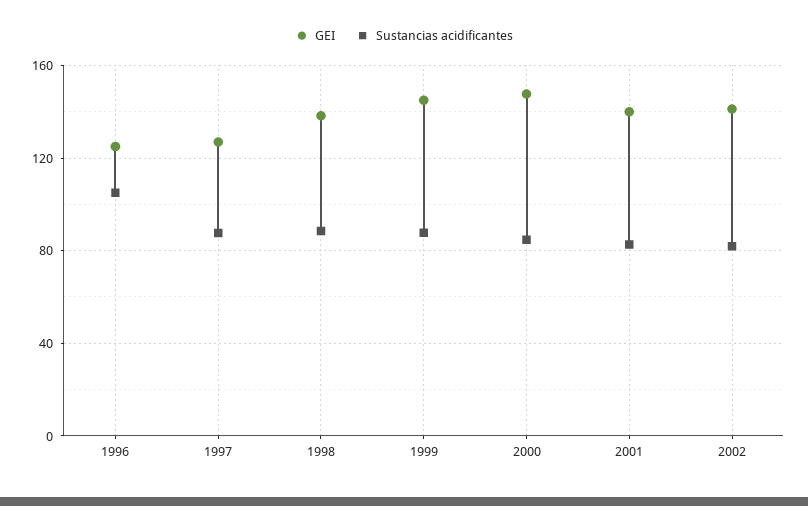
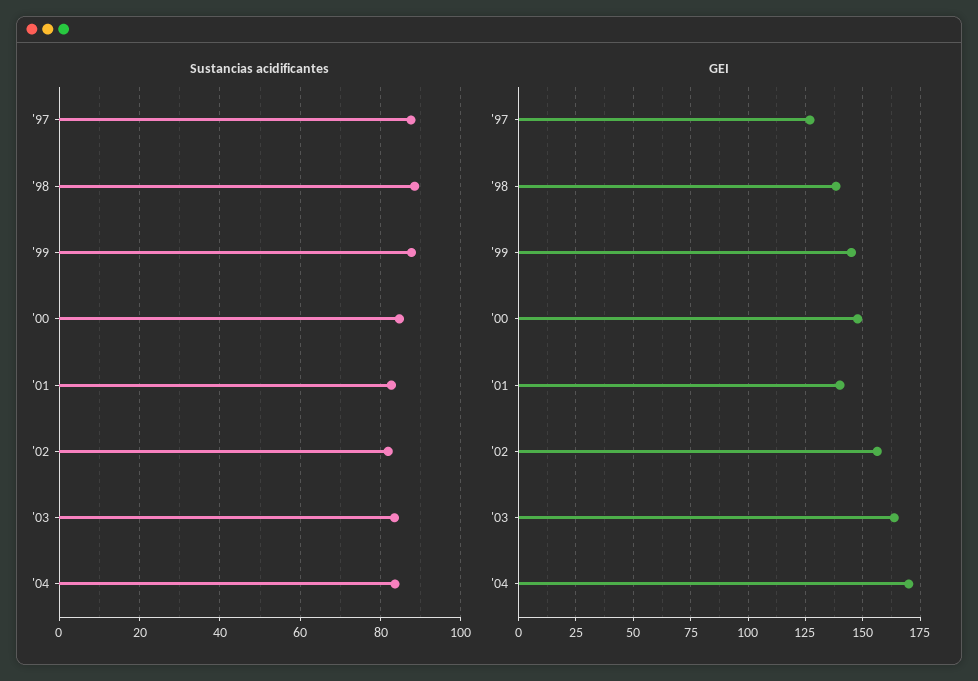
GEI, 1996: 125 -> none
Sustancias acidificantes, 1996: 105 -> none
GEI, 2002: 140 -> 155
Sustancias acidificantes, '03: none -> 84
Sustancias acidificantes, '04: none -> 84
GEI, '03: none -> 165
GEI, '04: none -> 170

